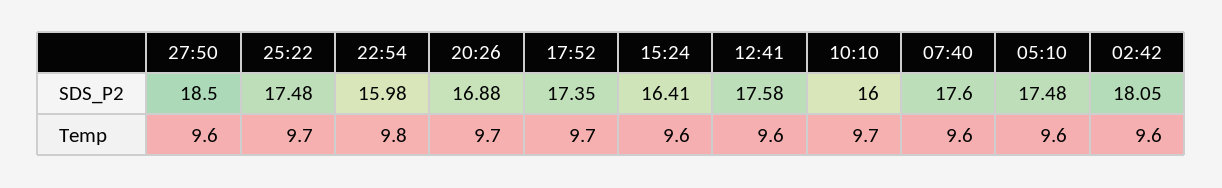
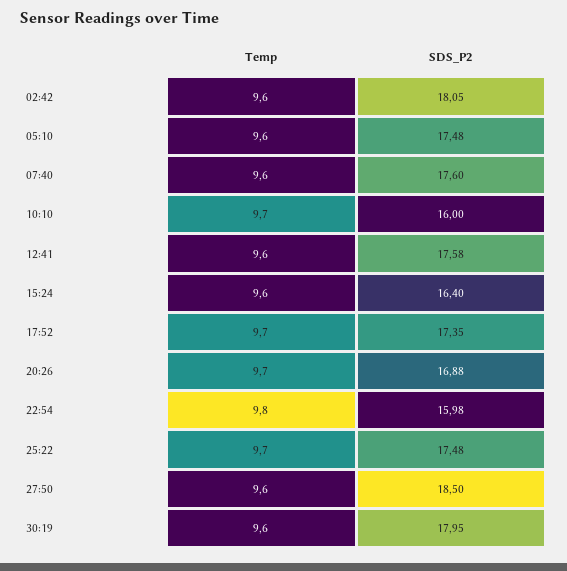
15:24, SDS_P2: 16.41 -> 16.4
30:19, Temp: none -> 9.6
30:19, SDS_P2: none -> 17.95

